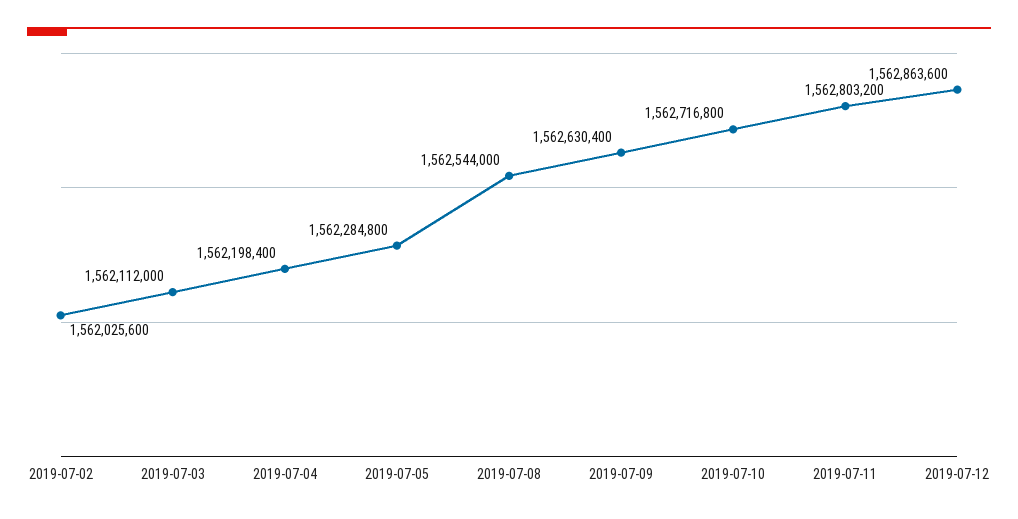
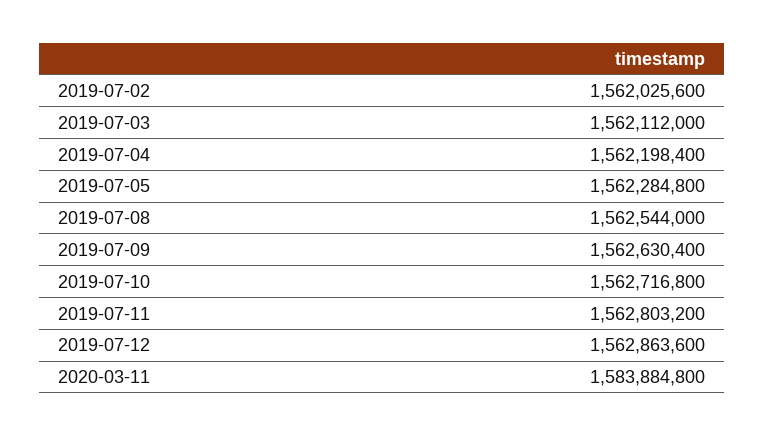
2020-03-11: none -> 1583884800

